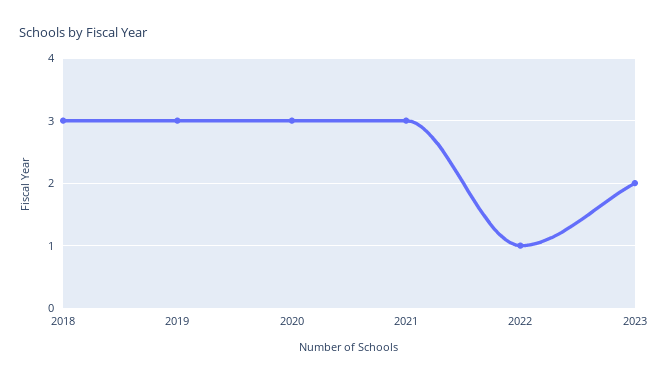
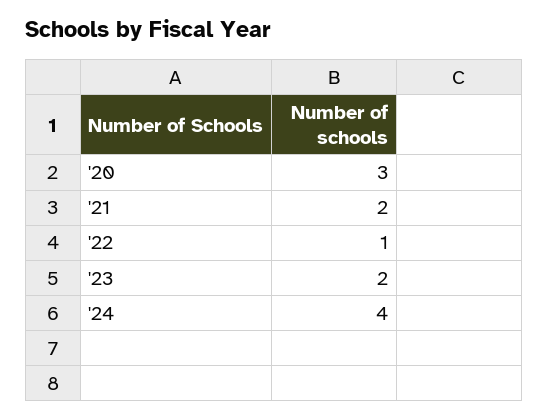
2018: 3 -> none
2019: 3 -> none
2021: 3 -> 2
'24: none -> 4

